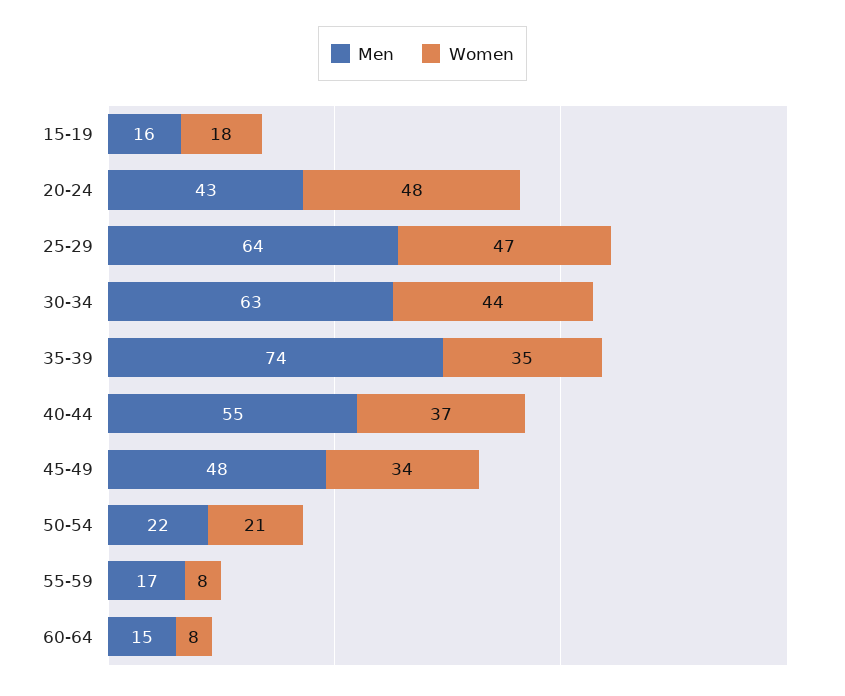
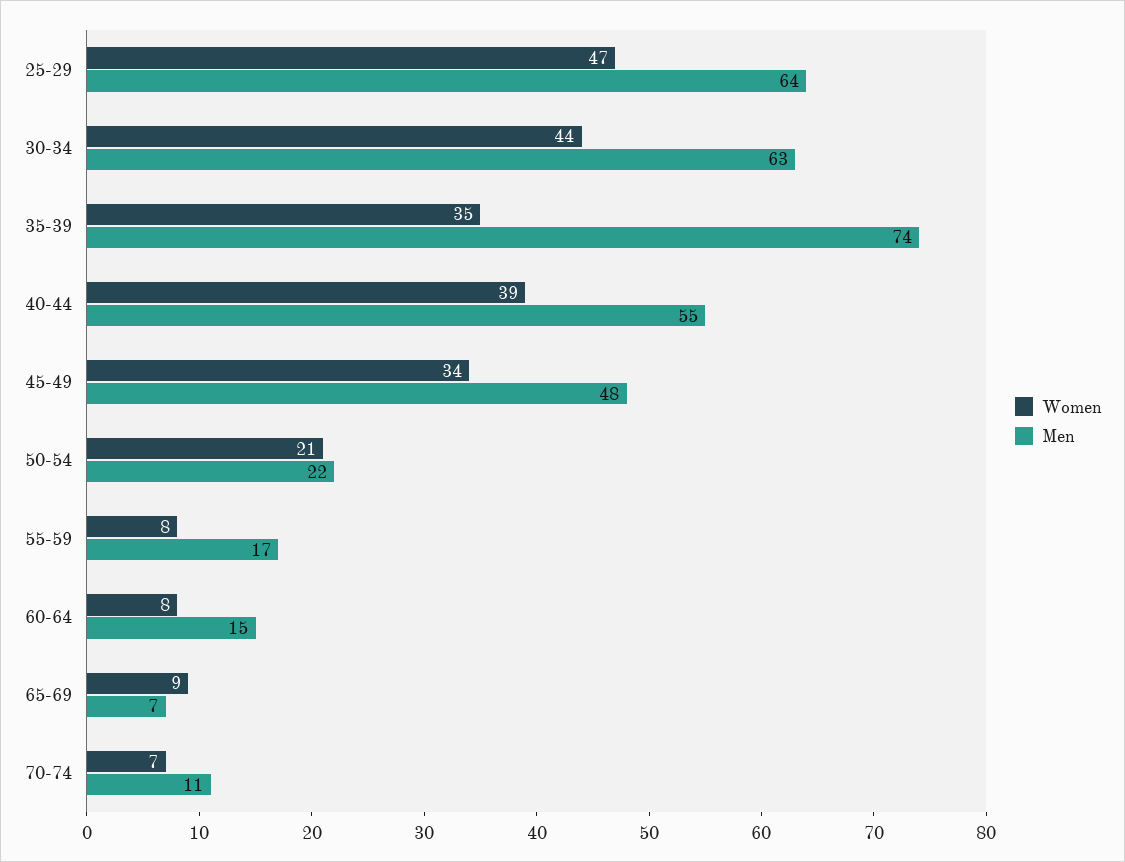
Men, 15-19: 16 -> none
Women, 15-19: 18 -> none
Men, 20-24: 43 -> none
Women, 20-24: 48 -> none
Women, 40-44: 37 -> 39
Women, 65-69: none -> 9
Men, 65-69: none -> 7
Women, 70-74: none -> 7
Men, 70-74: none -> 11

